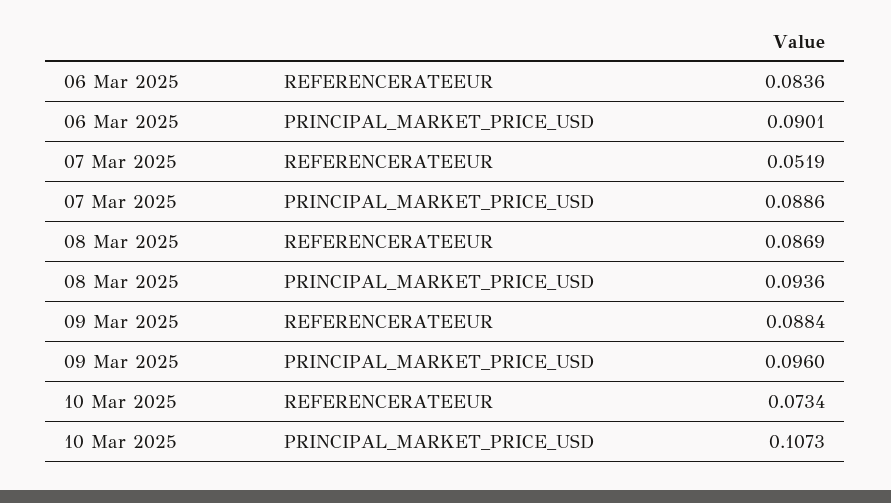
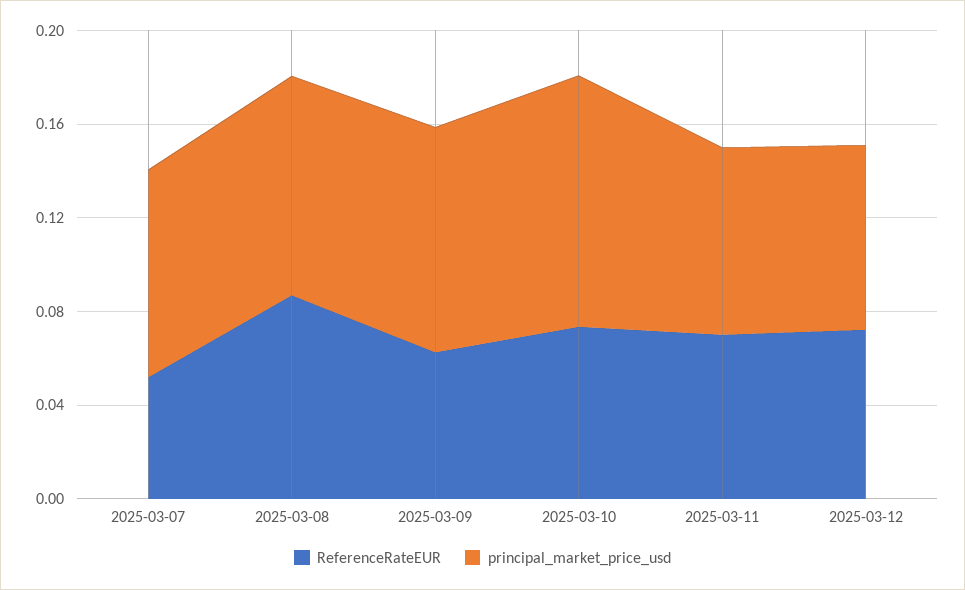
REFERENCERATEEUR, 06 Mar 2025: 0.0836 -> none
PRINCIPAL_MARKET_PRICE_USD, 06 Mar 2025: 0.0901 -> none
REFERENCERATEEUR, 09 Mar 2025: 0.0884 -> 0.06
REFERENCERATEEUR, 2025-03-11: none -> 0.07
PRINCIPAL_MARKET_PRICE_USD, 2025-03-11: none -> 0.08
REFERENCERATEEUR, 2025-03-12: none -> 0.07
PRINCIPAL_MARKET_PRICE_USD, 2025-03-12: none -> 0.08

